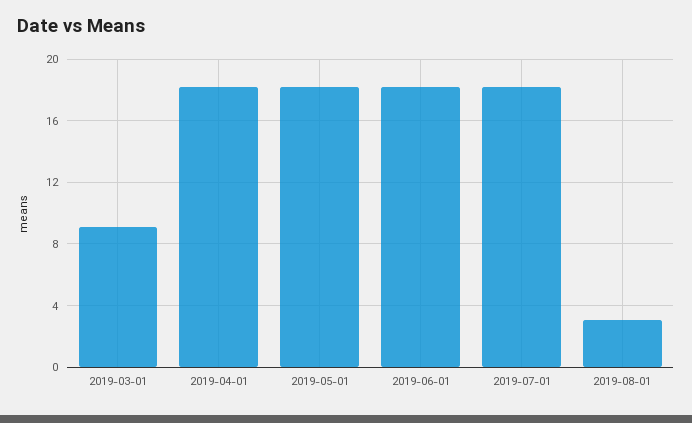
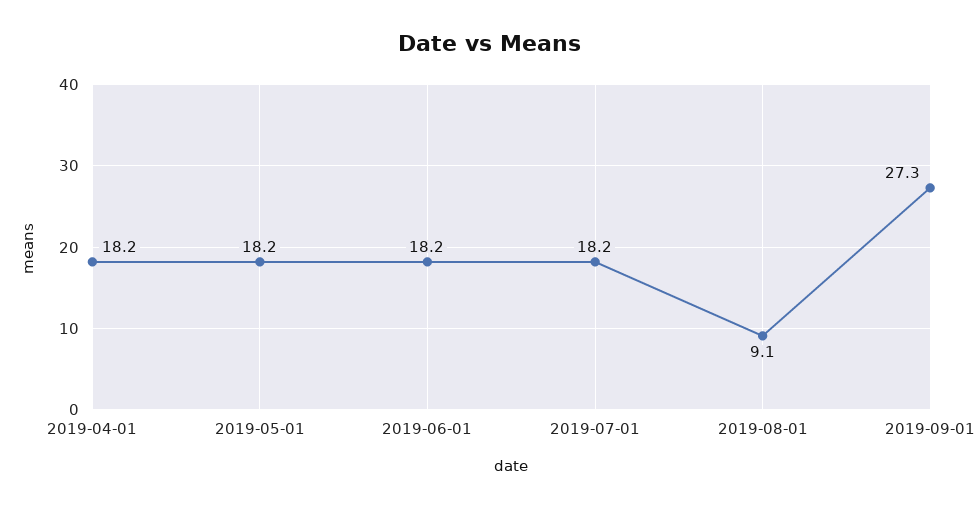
2019-03-01: 9 -> none
2019-08-01: 3 -> 9.1
2019-09-01: none -> 27.3

